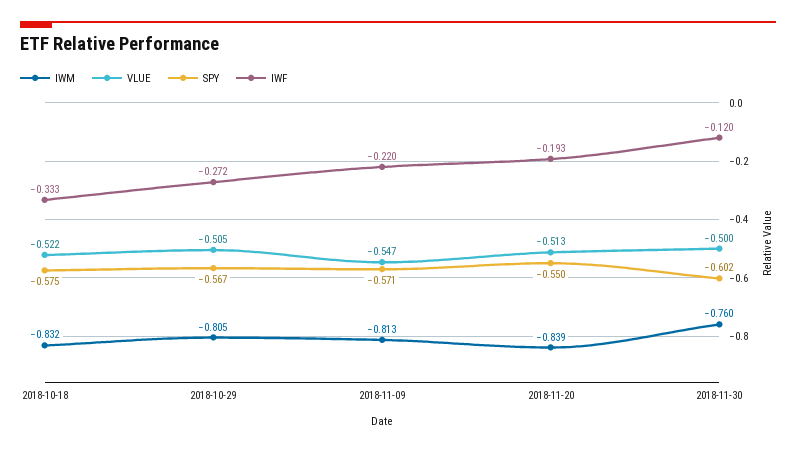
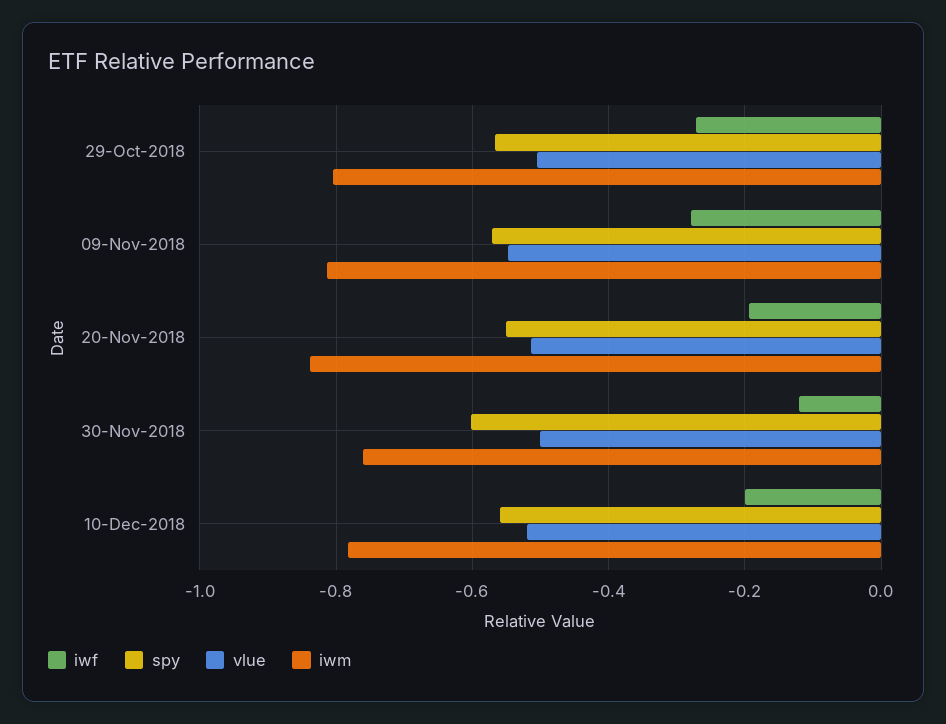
IWM, 2018-10-18: -0.832 -> none
VLUE, 2018-10-18: -0.522 -> none
SPY, 2018-10-18: -0.575 -> none
IWF, 2018-10-18: -0.333 -> none
IWF, 2018-11-09: -0.22 -> -0.28
IWF, 10-Dec-2018: none -> -0.2
SPY, 10-Dec-2018: none -> -0.56
VLUE, 10-Dec-2018: none -> -0.52
IWM, 10-Dec-2018: none -> -0.78

